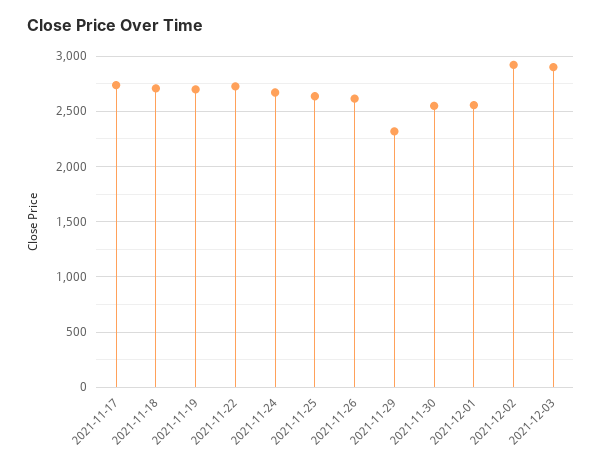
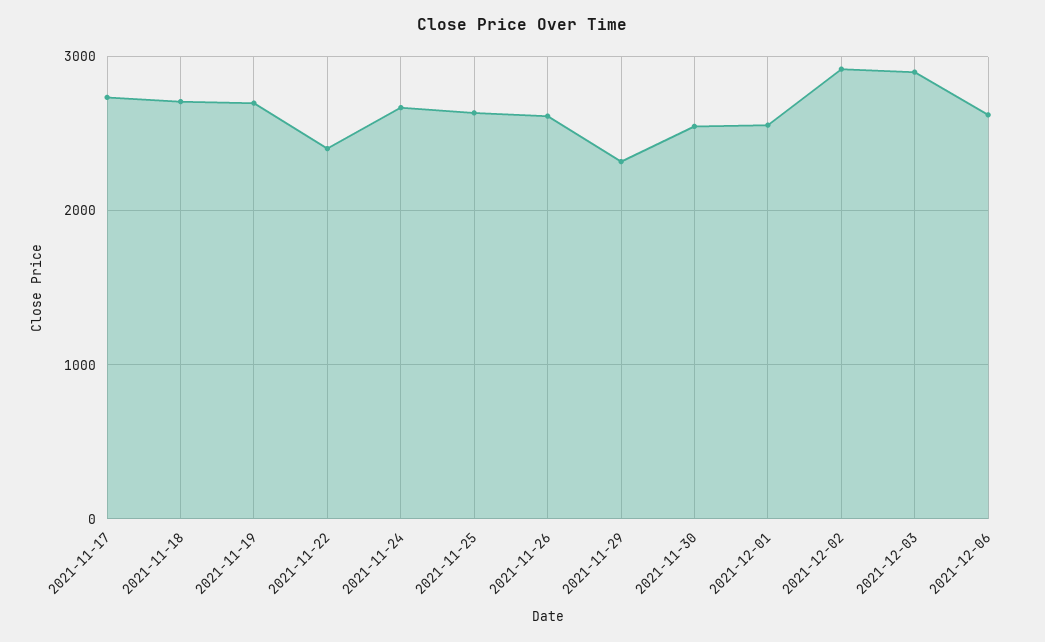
2021-11-22: 2700 -> 2400
2021-12-06: none -> 2600

